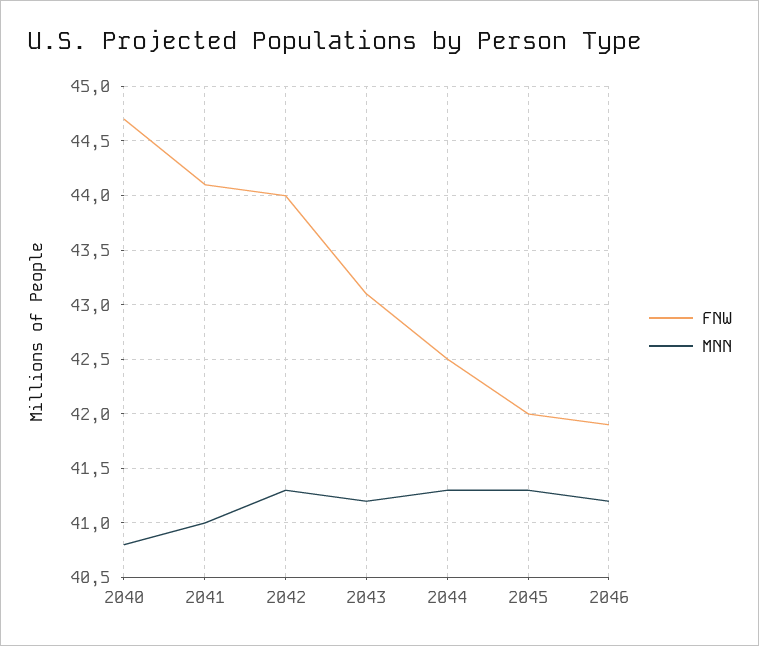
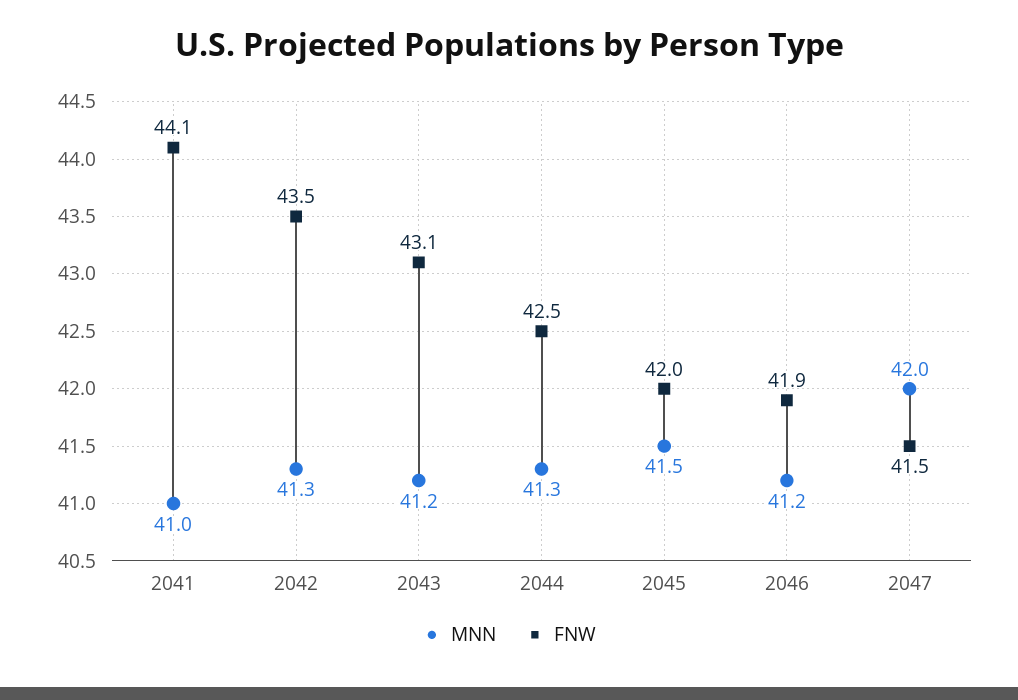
FNW, 2040: 44.7 -> none
MNN, 2040: 40.8 -> none
FNW, 2042: 44 -> 43.5
MNN, 2045: 41.3 -> 41.5
MNN, 2047: none -> 42
FNW, 2047: none -> 41.5

